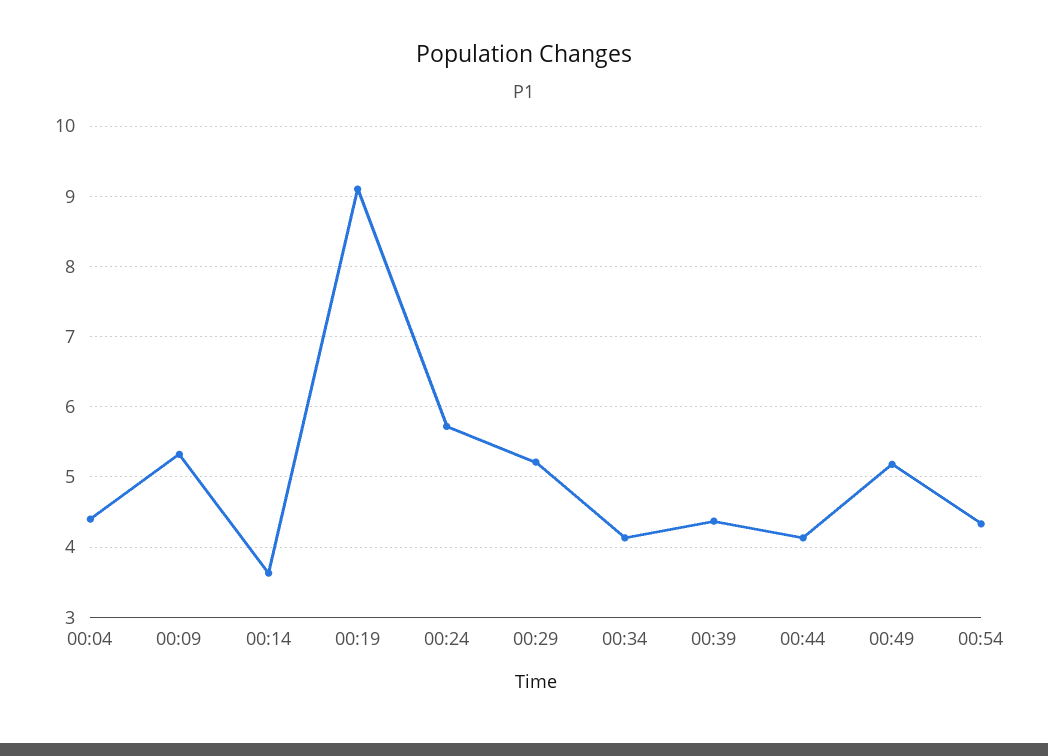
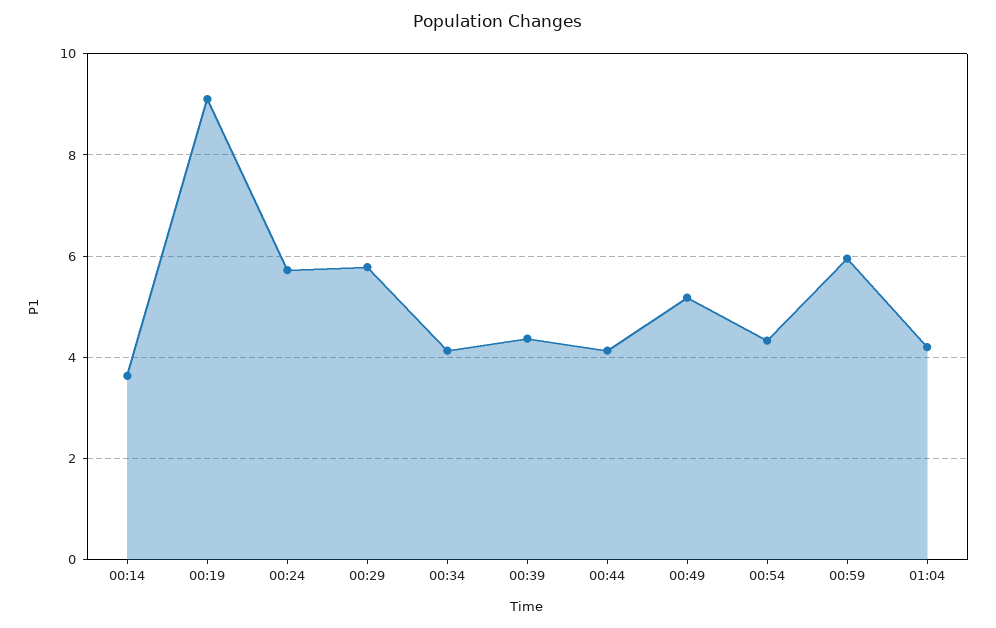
00:04: 4.4 -> none
00:09: 5.3 -> none
00:29: 5.2 -> 5.8
00:59: none -> 6
01:04: none -> 4.2

